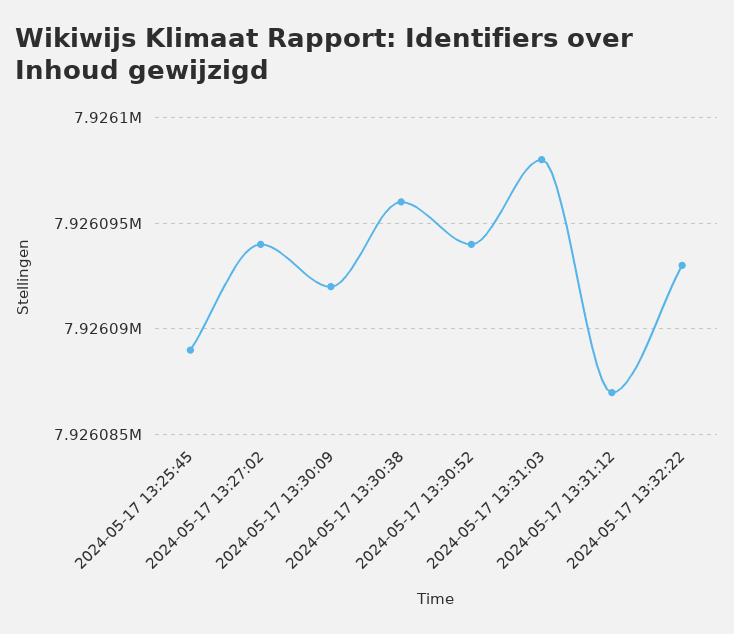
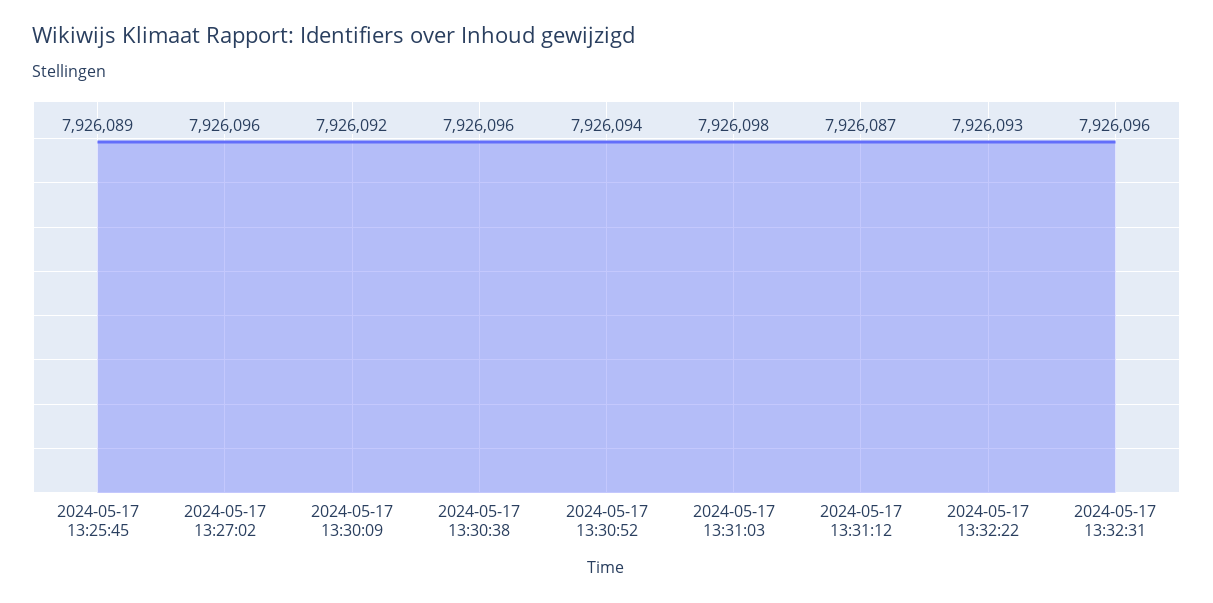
2024-05-17 13:27:02: 7926094 -> 7926096
2024-05-17 13:32:31: none -> 7926096

